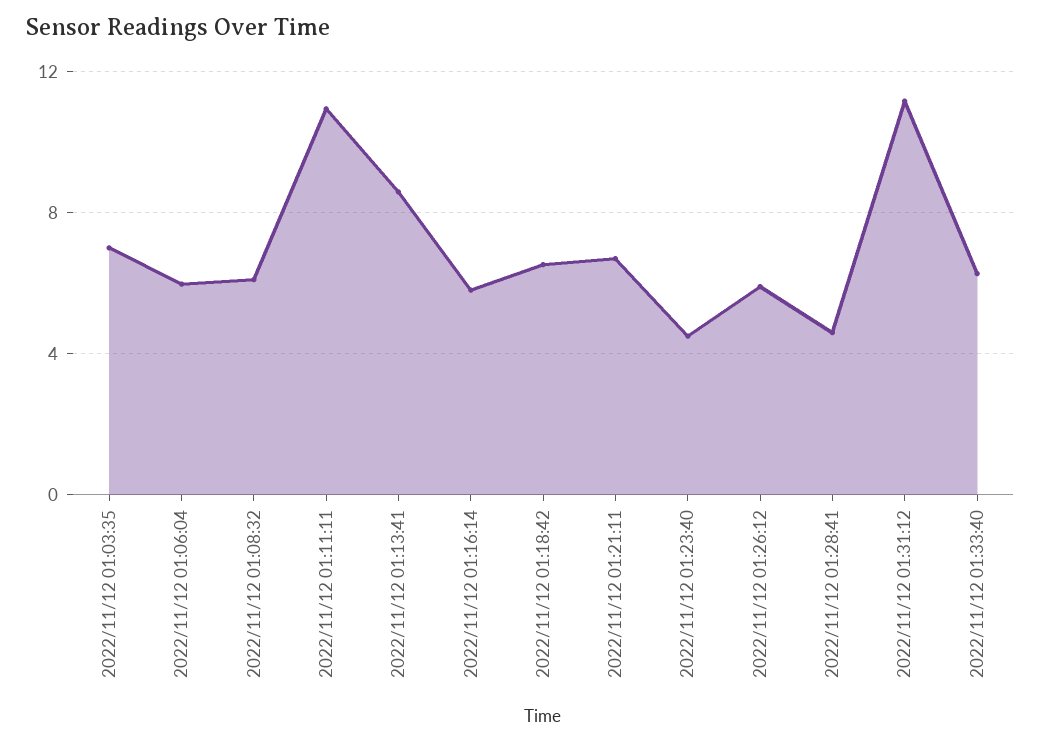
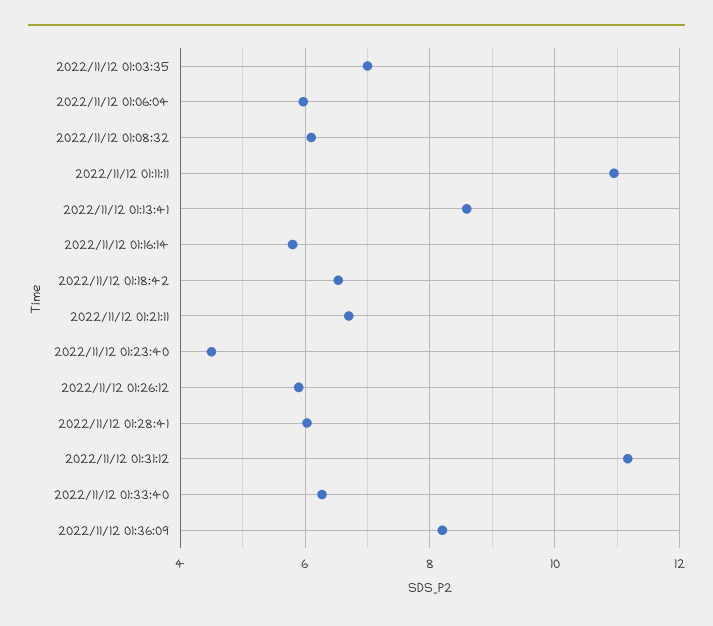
2022/11/12 01:28:41: 4.5 -> 6
2022/11/12 01:36:09: none -> 8.2

